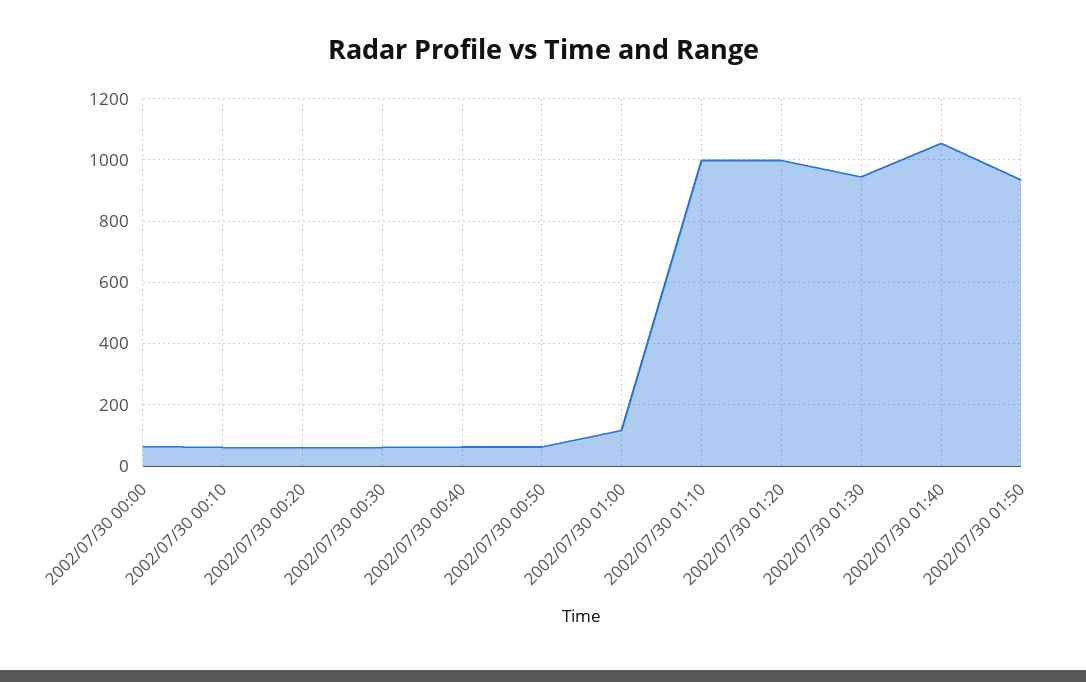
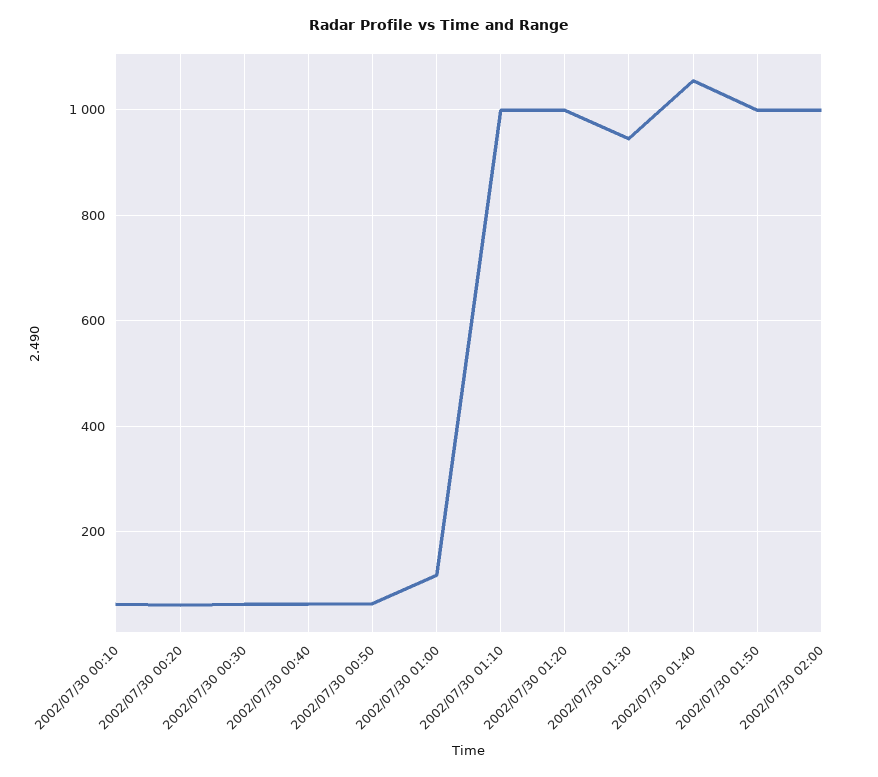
2002/07/30 00:00: 60 -> none
2002/07/30 01:50: 940 -> 1000
2002/07/30 02:00: none -> 1000

